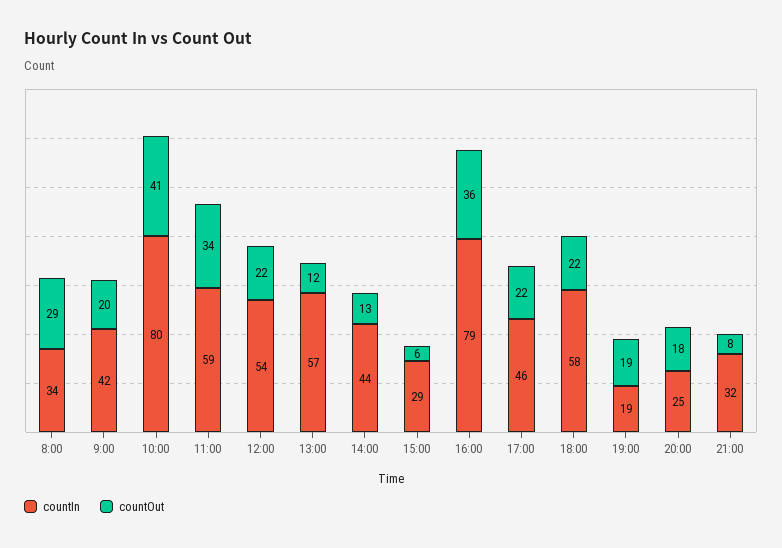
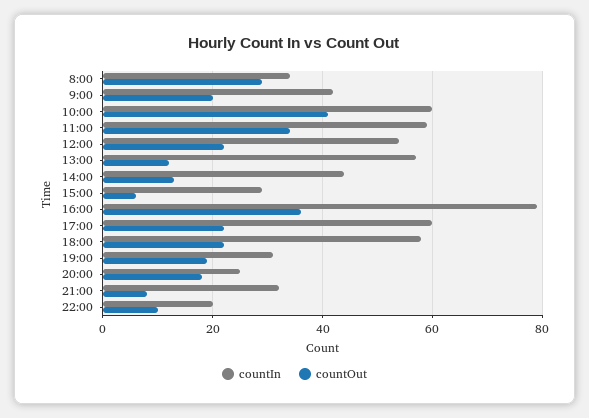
countIn, 10:00: 80 -> 60
countIn, 17:00: 46 -> 60
countIn, 19:00: 19 -> 30
countIn, 22:00: none -> 20
countOut, 22:00: none -> 10

